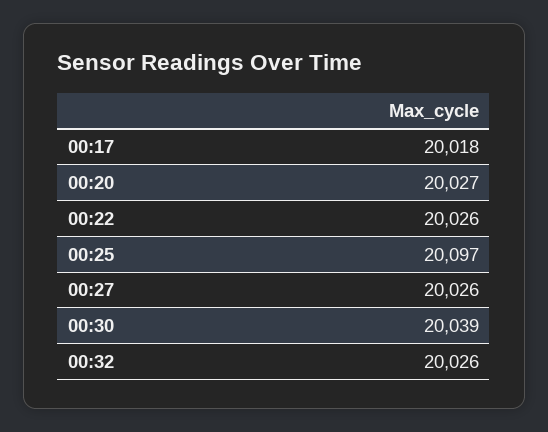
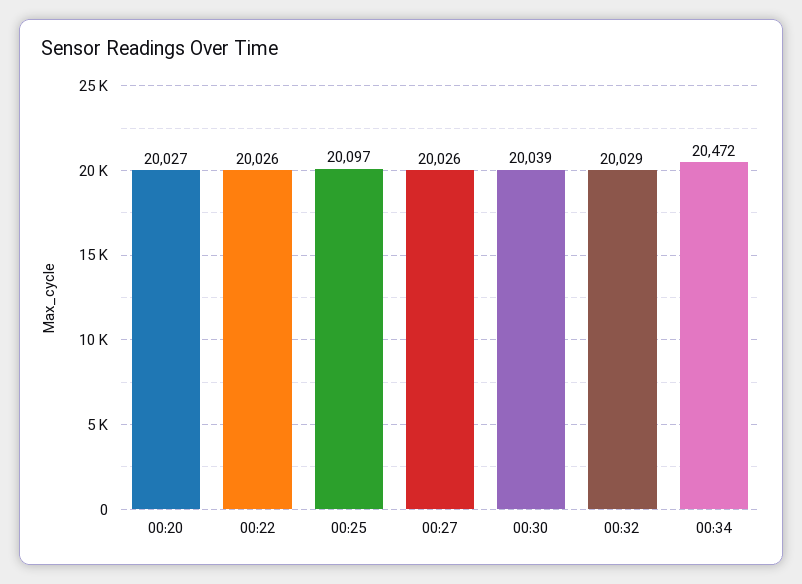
00:17: 20018 -> none
00:32: 20026 -> 20029
00:34: none -> 20472

